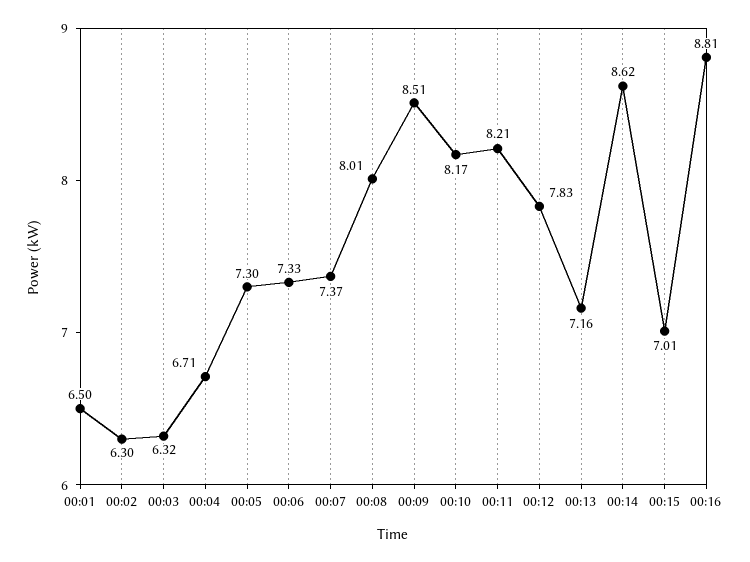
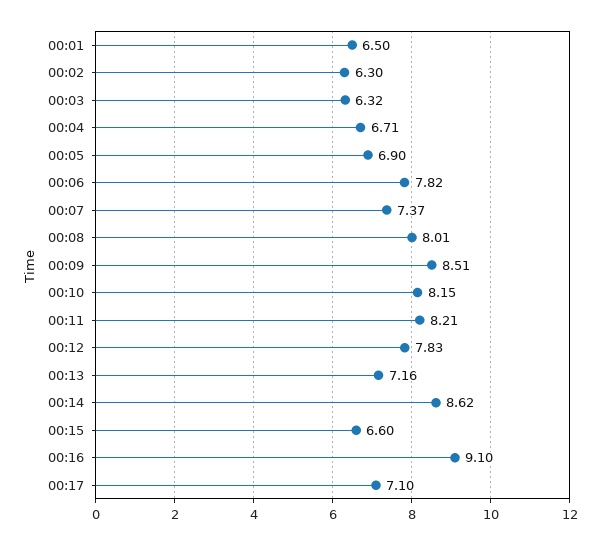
00:05: 7.3 -> 6.9
00:06: 7.33 -> 7.82
00:10: 8.17 -> 8.15
00:15: 7.01 -> 6.6
00:16: 8.81 -> 9.1
00:17: none -> 7.1

